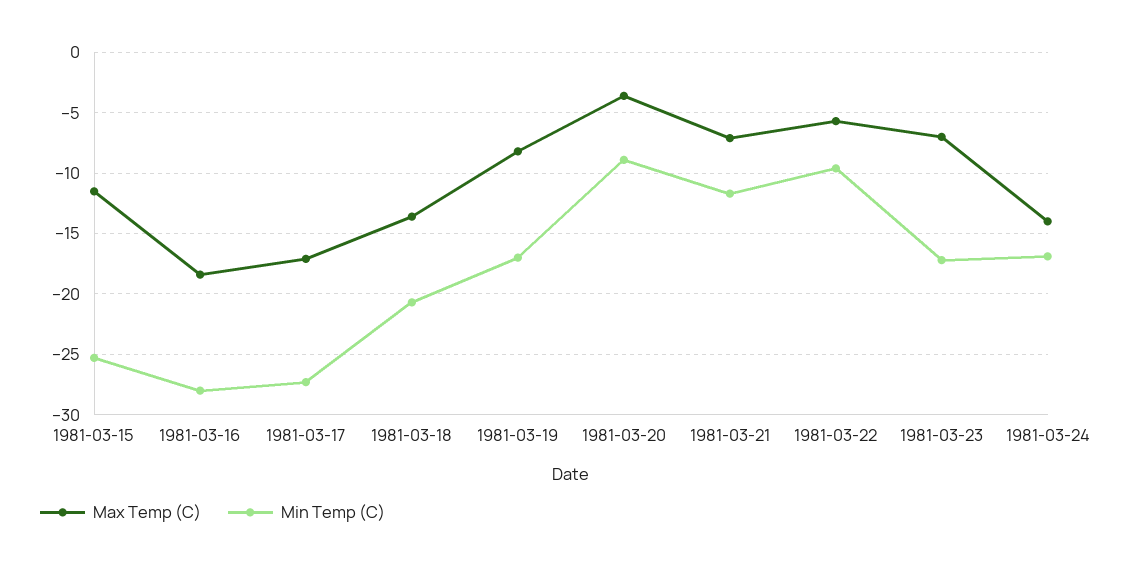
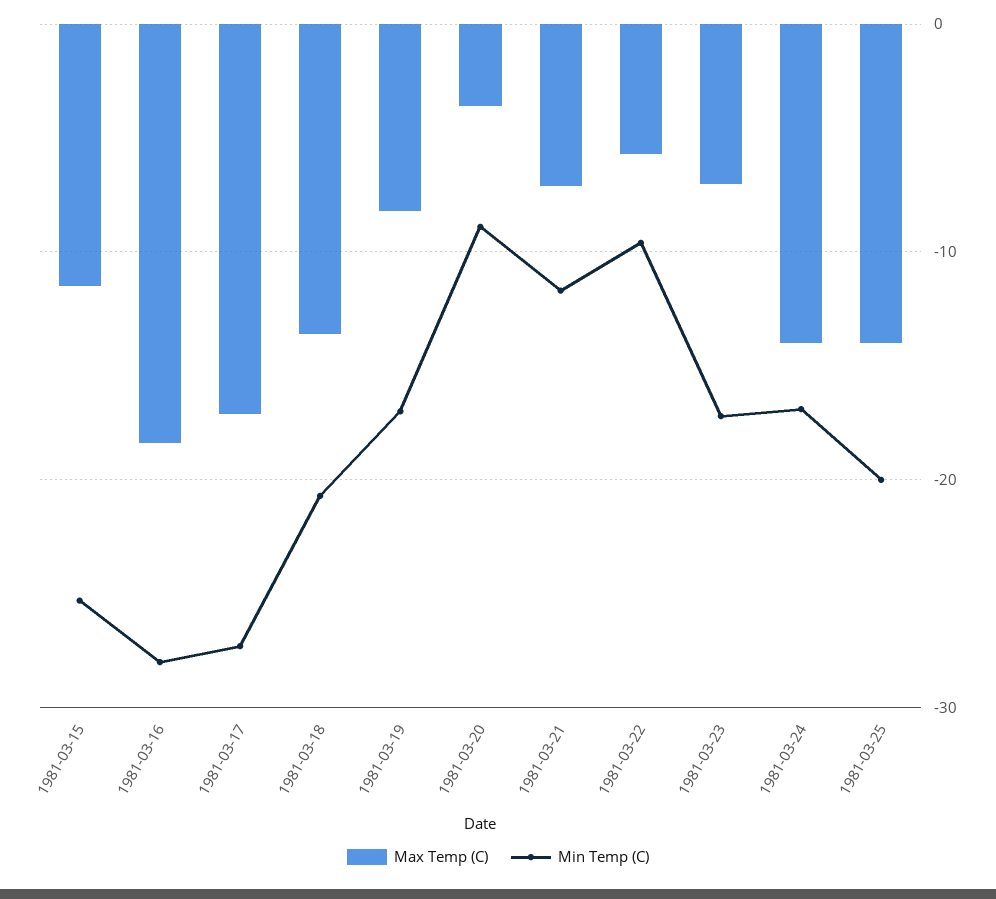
Max Temp (C), 1981-03-25: none -> -14
Min Temp (C), 1981-03-25: none -> -20

